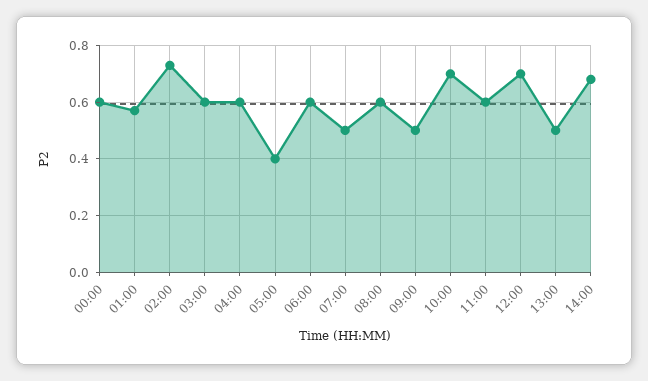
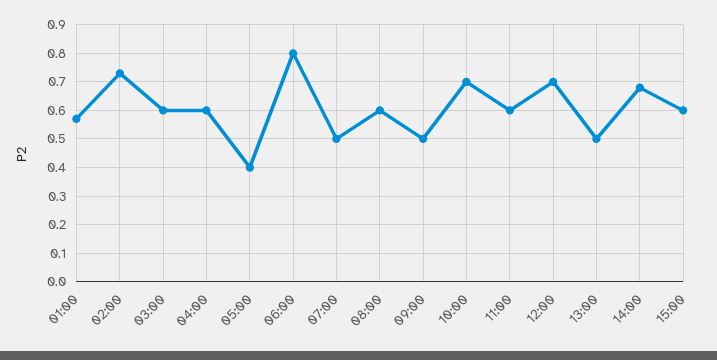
00:00: 0.6 -> none
06:00: 0.6 -> 0.8
15:00: none -> 0.6

